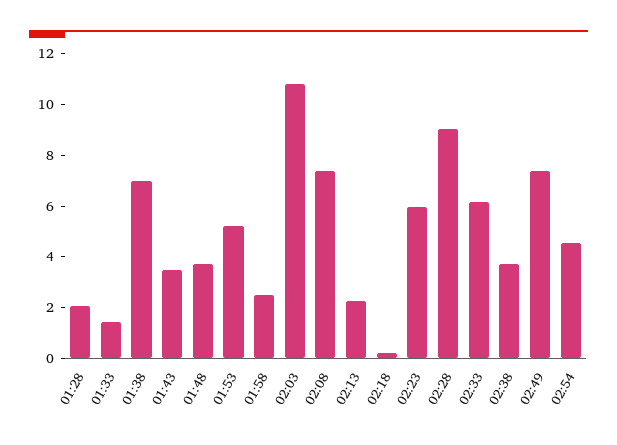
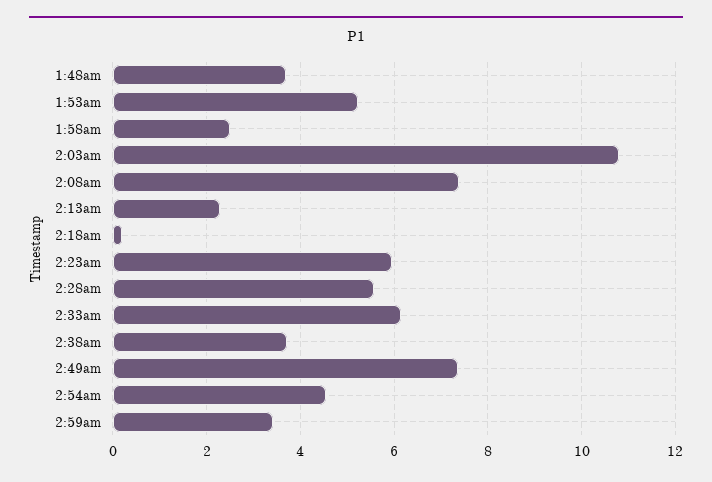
01:28: 2 -> none
01:33: 1.5 -> none
01:38: 7 -> none
01:43: 3.5 -> none
02:28: 9 -> 5.6
2:59am: none -> 3.4

